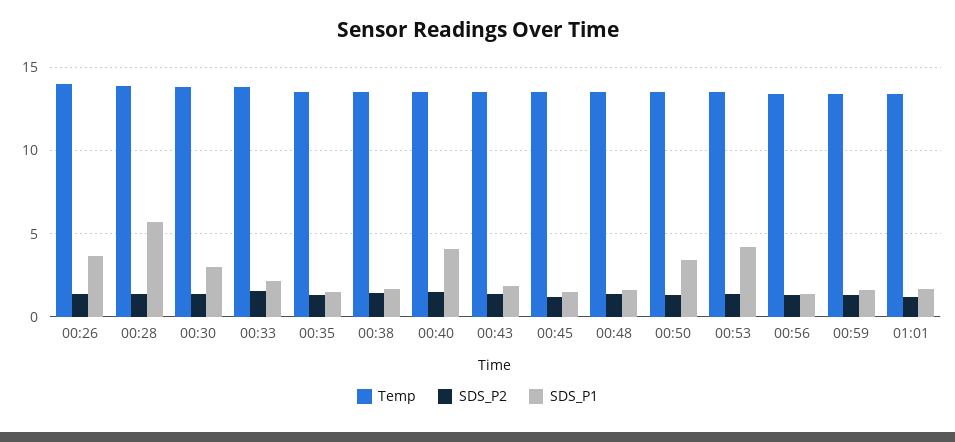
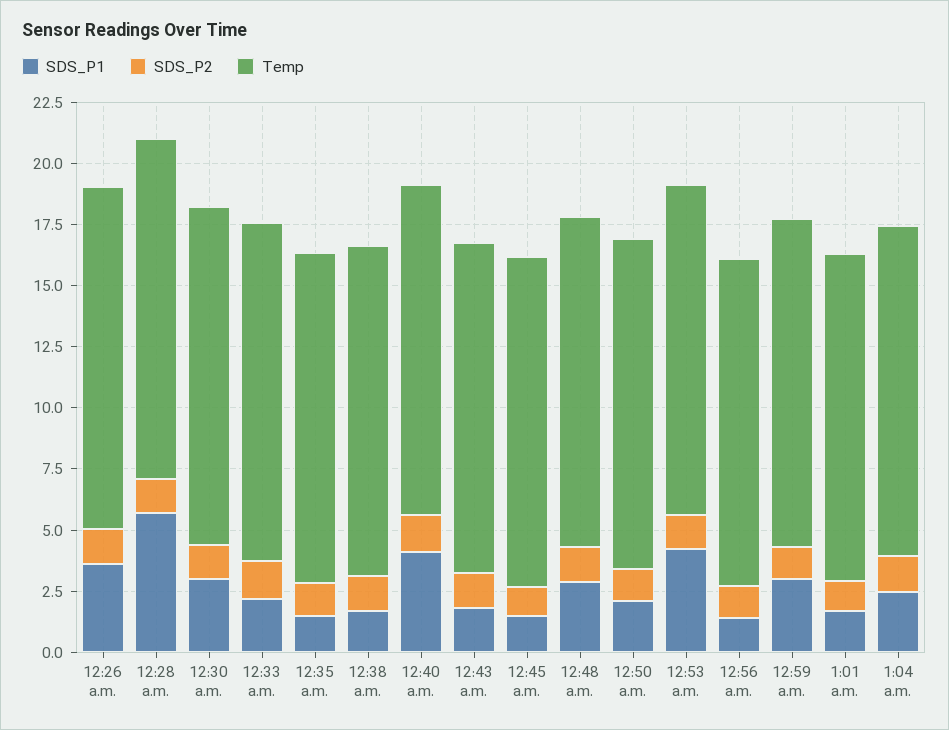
SDS_P1, 00:48: 1.5 -> 3
SDS_P1, 00:50: 3.5 -> 2
SDS_P1, 00:59: 1.5 -> 3
SDS_P1, 1:04 a.m.: none -> 2.5
SDS_P2, 1:04 a.m.: none -> 1.5
Temp, 1:04 a.m.: none -> 13.5

